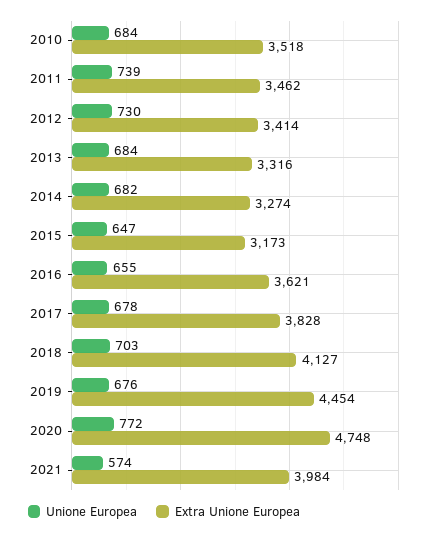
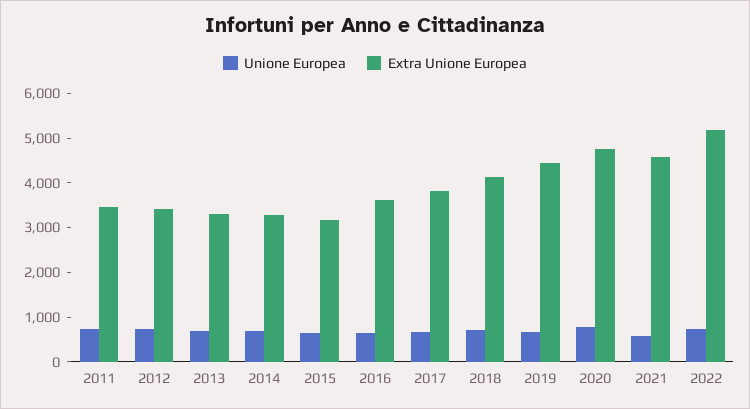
Unione Europea, 2010: 684 -> none
Extra Unione Europea, 2010: 3518 -> none
Extra Unione Europea, 2021: 3984 -> 4600
Unione Europea, 2022: none -> 800
Extra Unione Europea, 2022: none -> 5200

